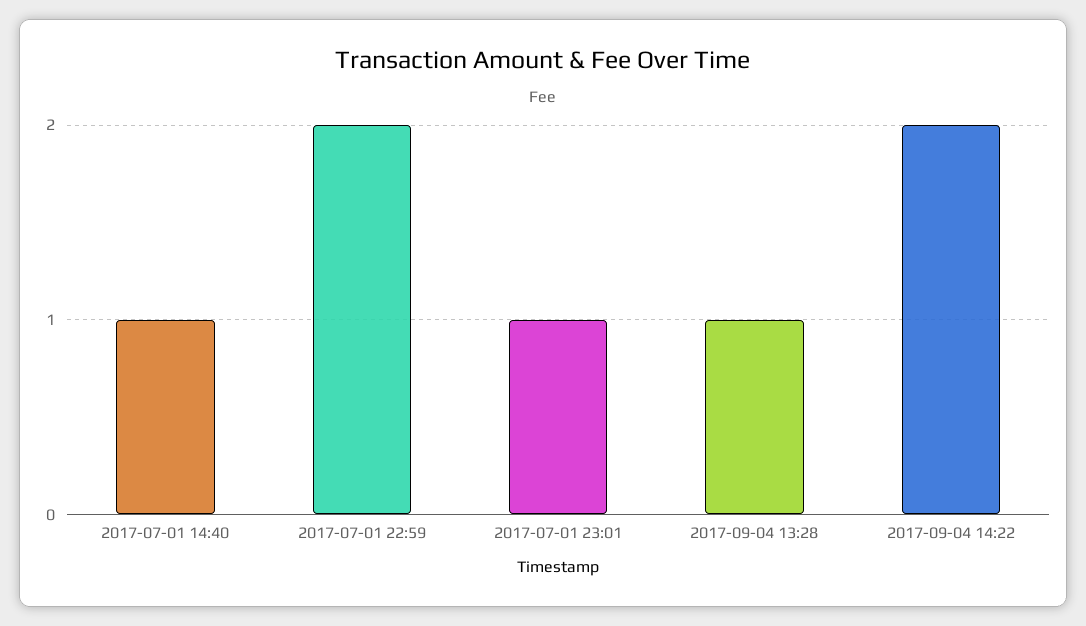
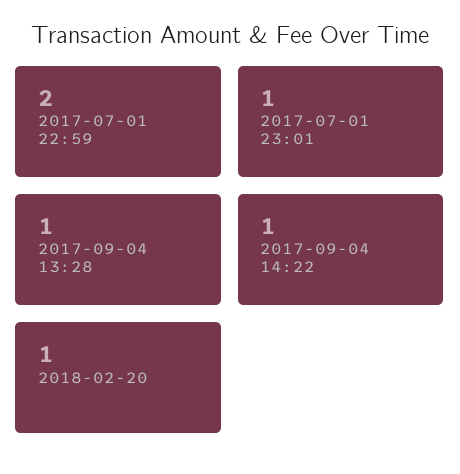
2017-07-01 14:40: 1 -> none
2017-09-04 14:22: 2 -> 1
2018-02-20: none -> 1

